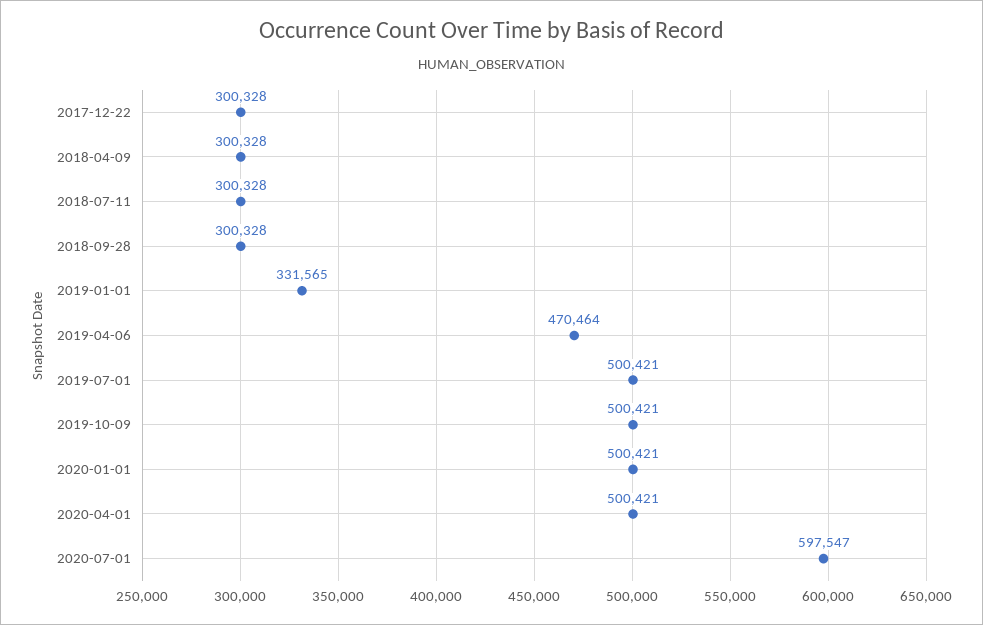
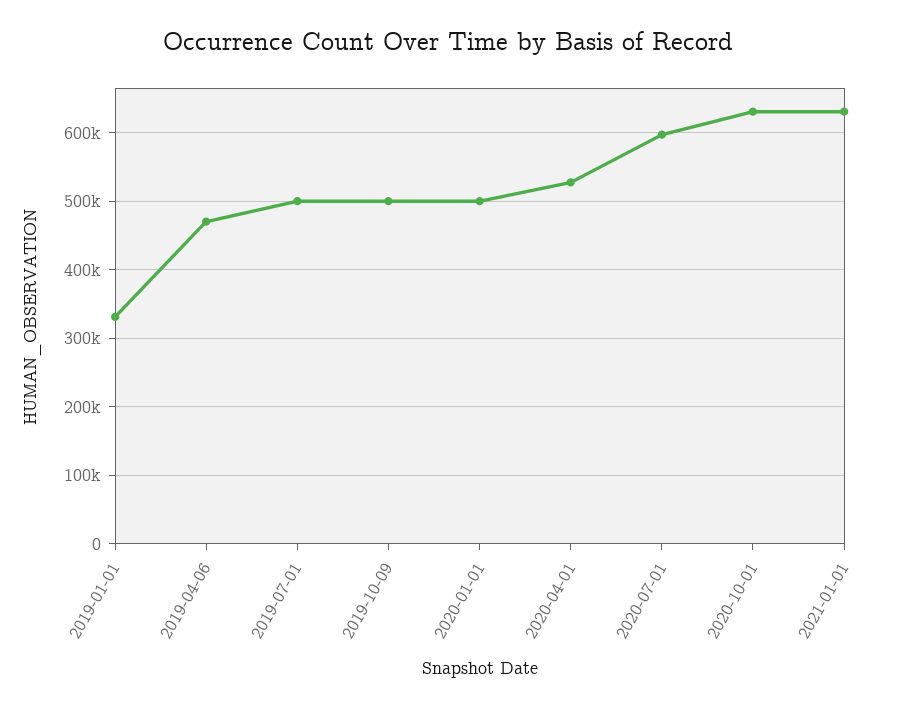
2017-12-22: 300328 -> none
2018-04-09: 300328 -> none
2018-07-11: 300328 -> none
2018-09-28: 300328 -> none
2020-04-01: 500421 -> 530000
2020-10-01: none -> 630000
2021-01-01: none -> 630000

